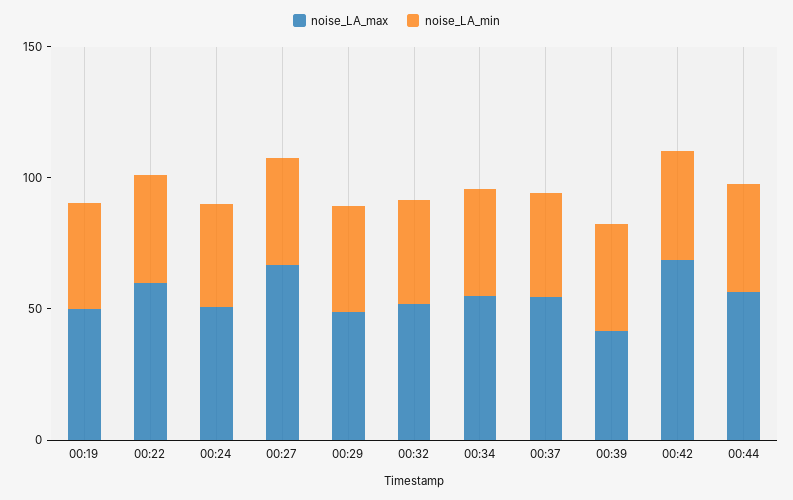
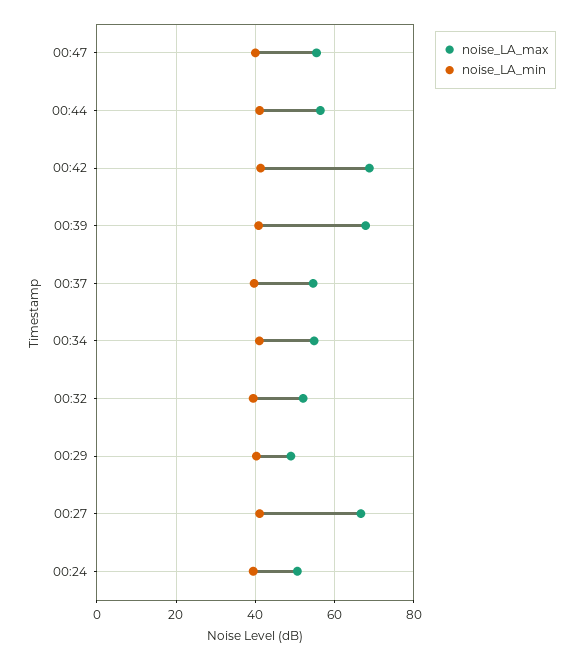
noise_LA_max, 00:19: 50 -> none
noise_LA_min, 00:19: 40 -> none
noise_LA_max, 00:22: 60 -> none
noise_LA_min, 00:22: 40 -> none
noise_LA_max, 00:39: 40 -> 68
noise_LA_max, 00:47: none -> 56
noise_LA_min, 00:47: none -> 40

